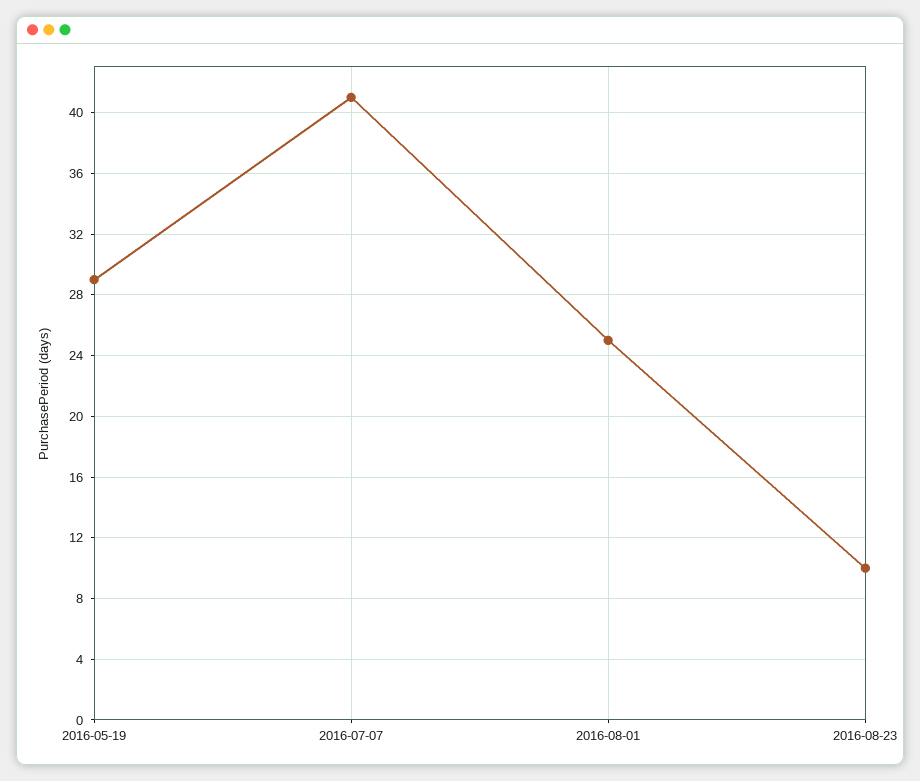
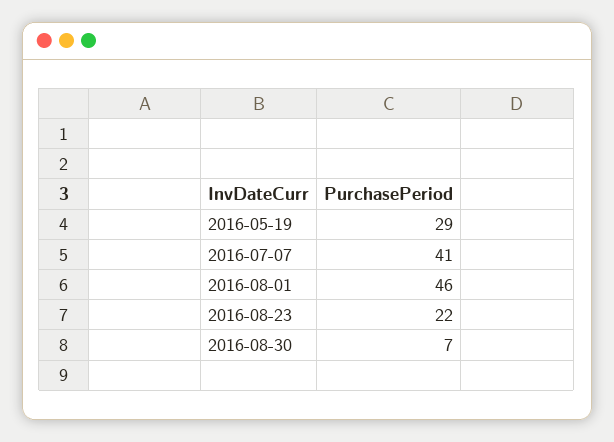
2016-08-01: 25 -> 46
2016-08-23: 10 -> 22
2016-08-30: none -> 7

